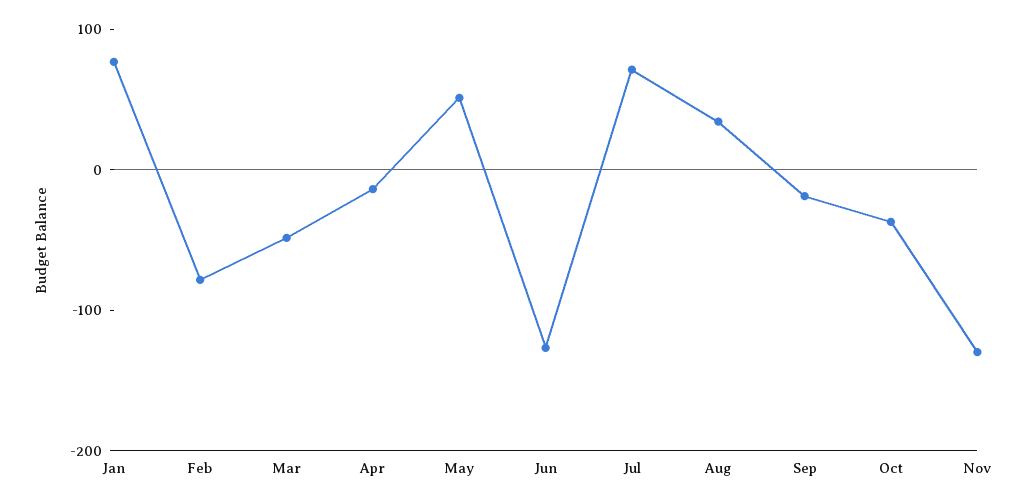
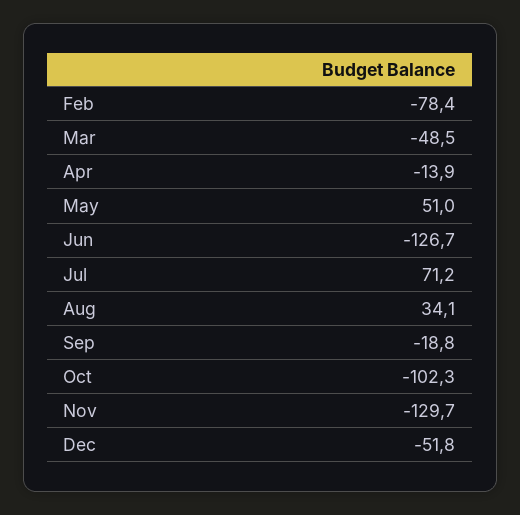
Jan: 80 -> none
Oct: -40 -> -102.3
Dec: none -> -51.8

